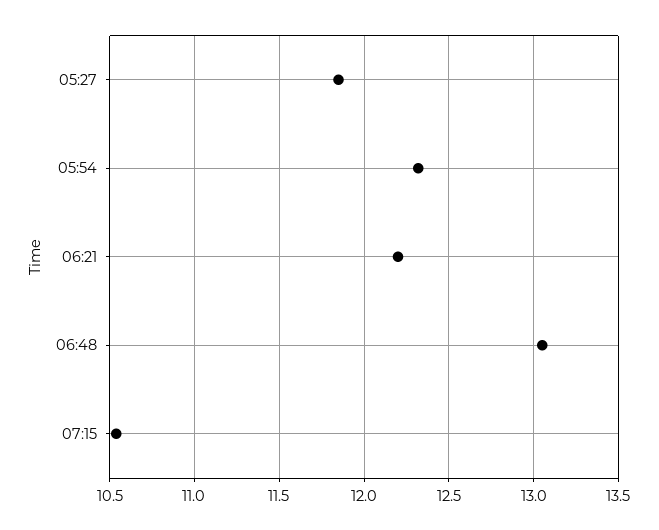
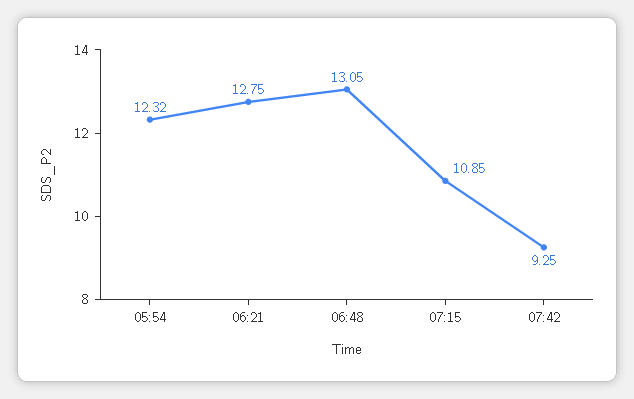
05:27: 11.85 -> none
06:21: 12.2 -> 12.75
07:15: 10.55 -> 10.85
07:42: none -> 9.25

